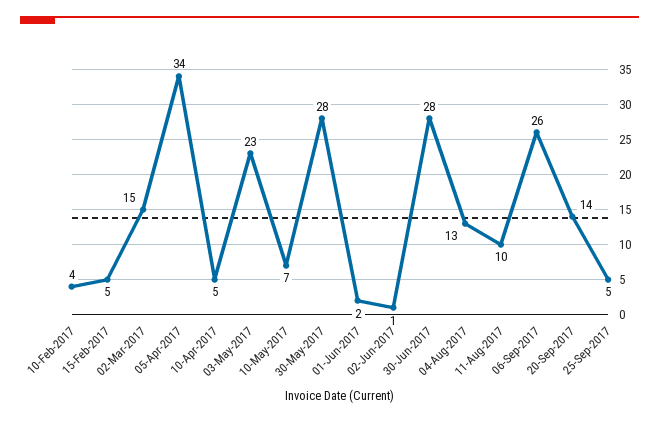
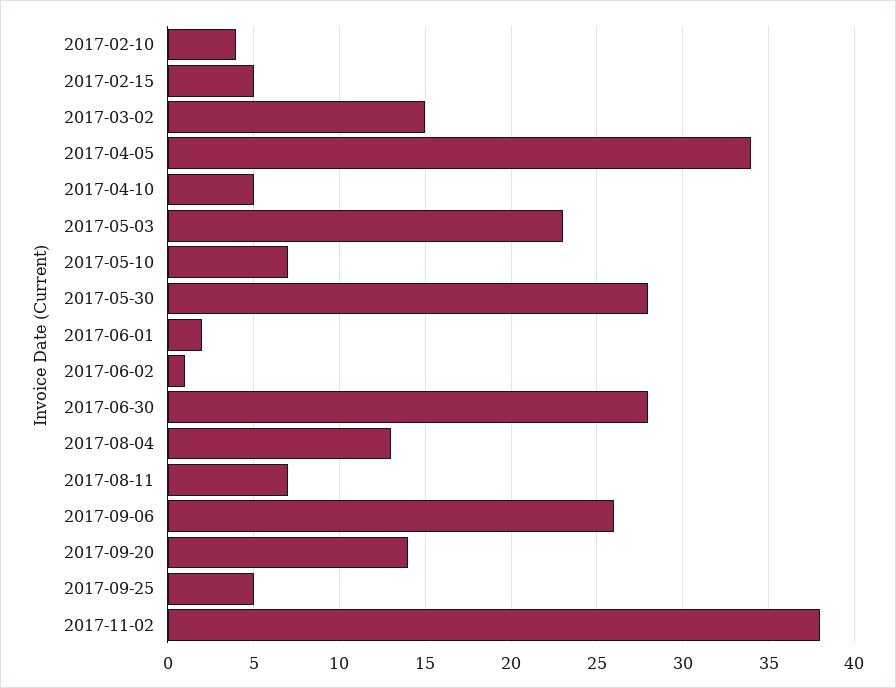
11-Aug-2017: 10 -> 7
2017-11-02: none -> 38

